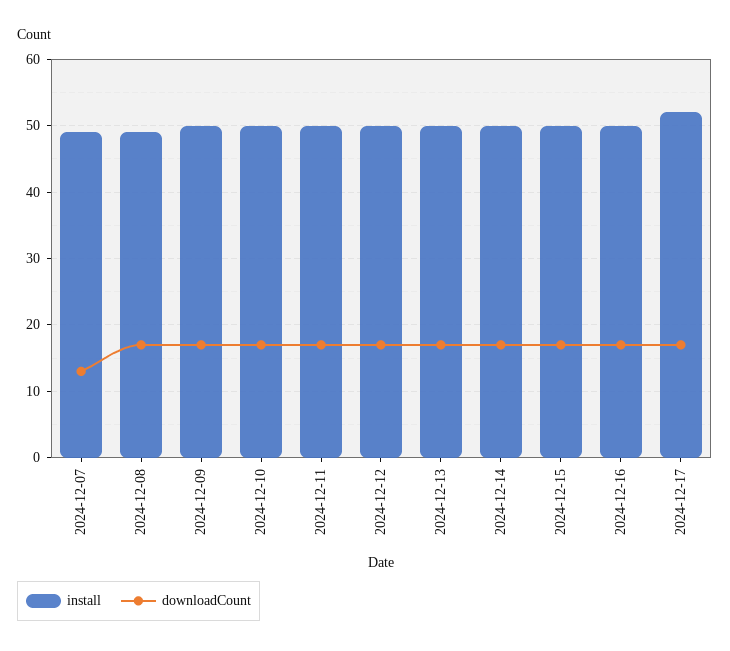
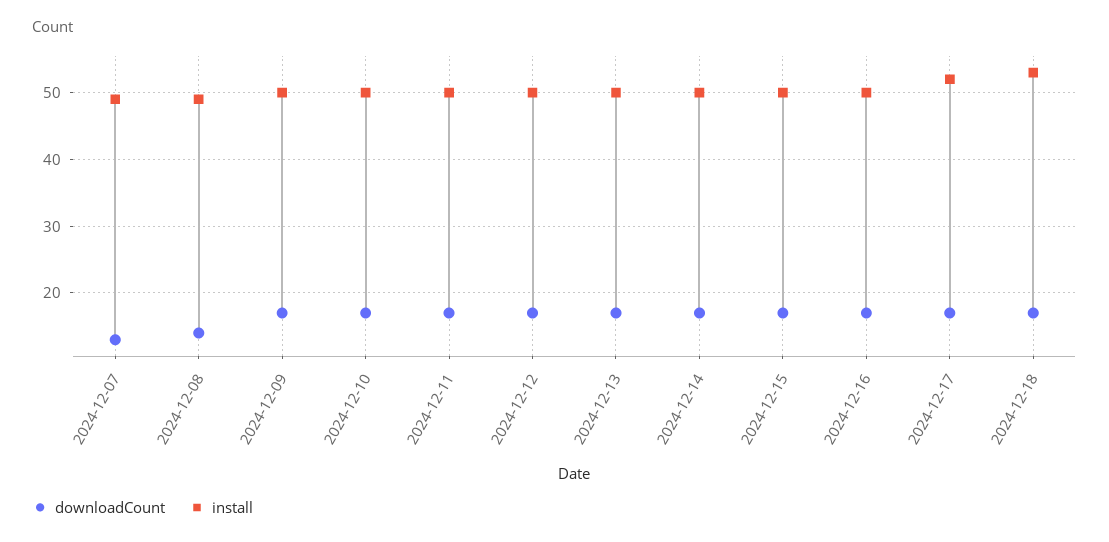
downloadCount, 2024-12-08: 17 -> 14
downloadCount, 2024-12-18: none -> 17
install, 2024-12-18: none -> 53

